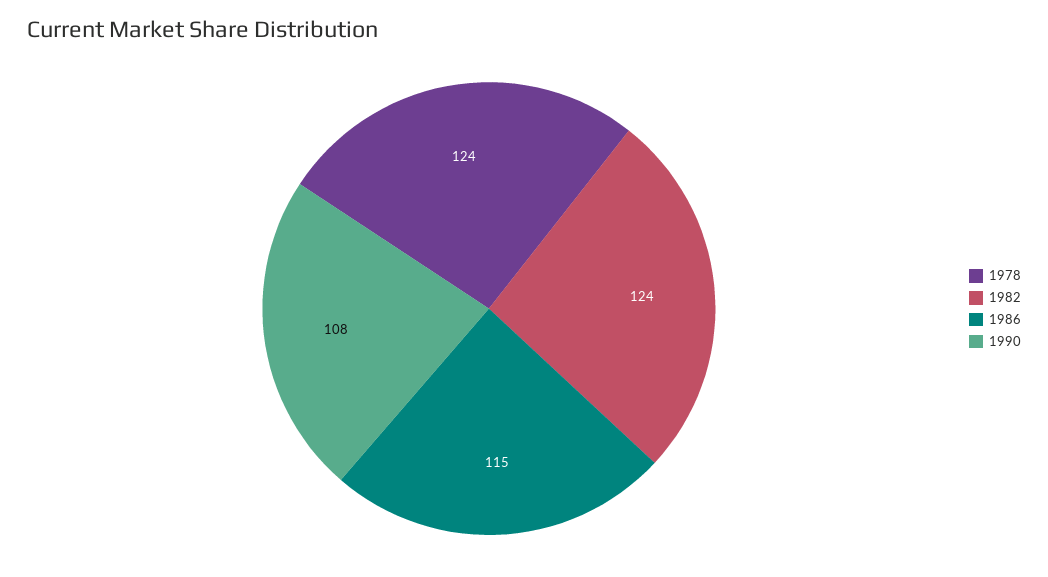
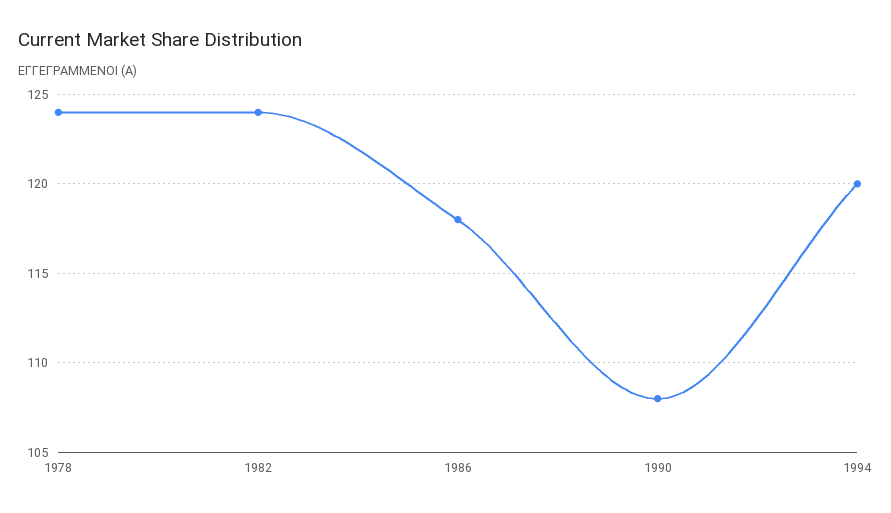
1986: 115 -> 118
1994: none -> 120

